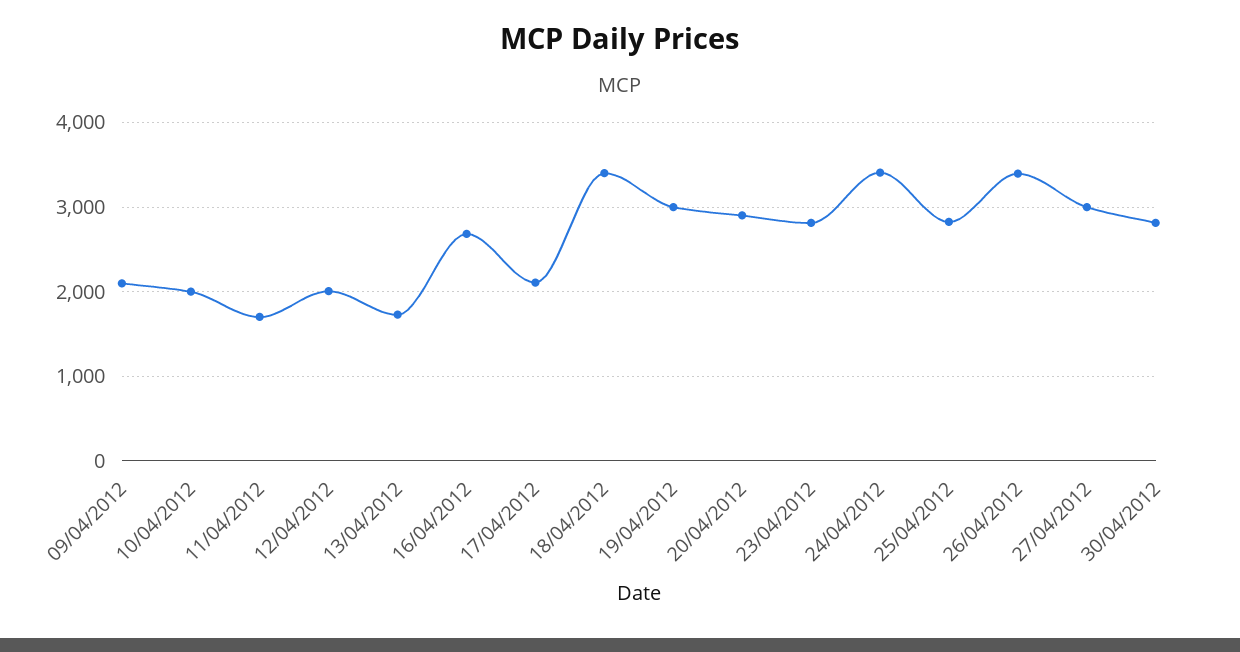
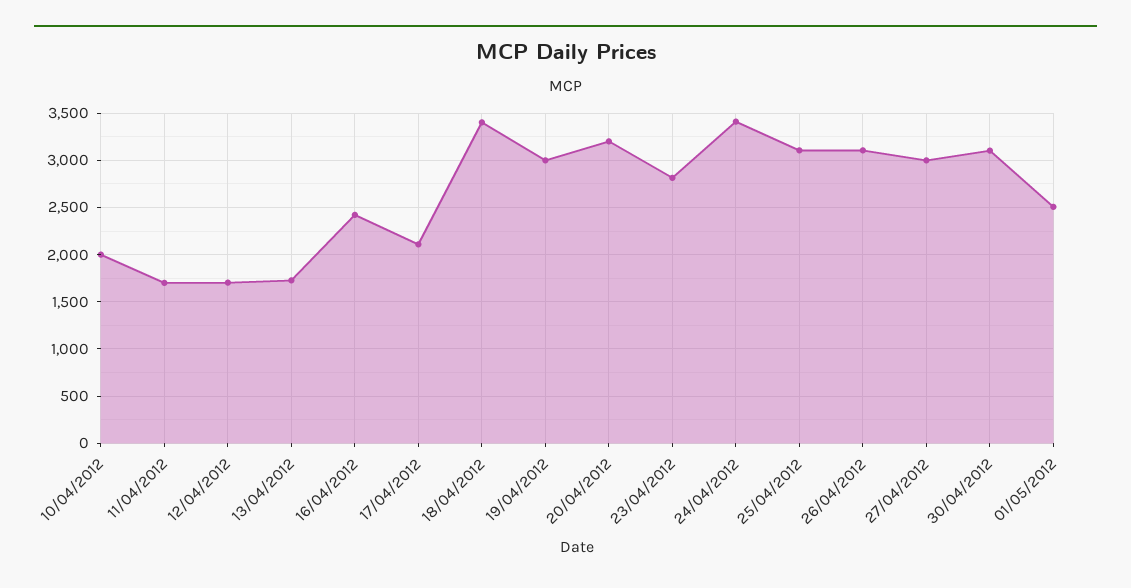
09/04/2012: 2100 -> none
12/04/2012: 2000 -> 1700
16/04/2012: 2700 -> 2400
20/04/2012: 2900 -> 3200
25/04/2012: 2800 -> 3100
26/04/2012: 3400 -> 3100
30/04/2012: 2800 -> 3100
01/05/2012: none -> 2500

